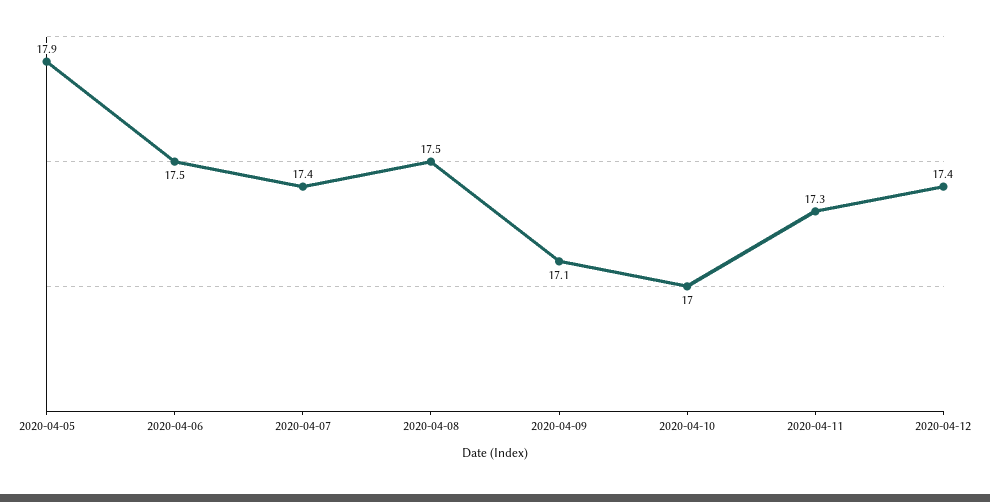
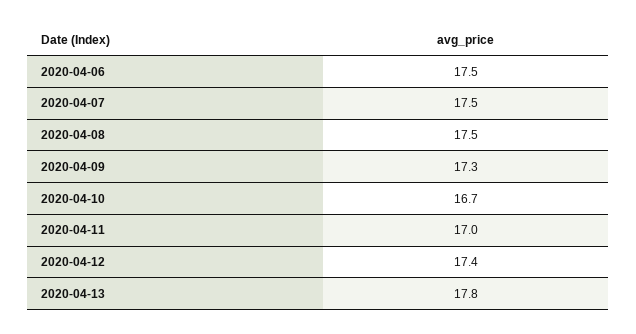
2020-04-05: 17.9 -> none
2020-04-07: 17.4 -> 17.5
2020-04-09: 17.1 -> 17.3
2020-04-10: 17 -> 16.7
2020-04-11: 17.3 -> 17
2020-04-13: none -> 17.8

